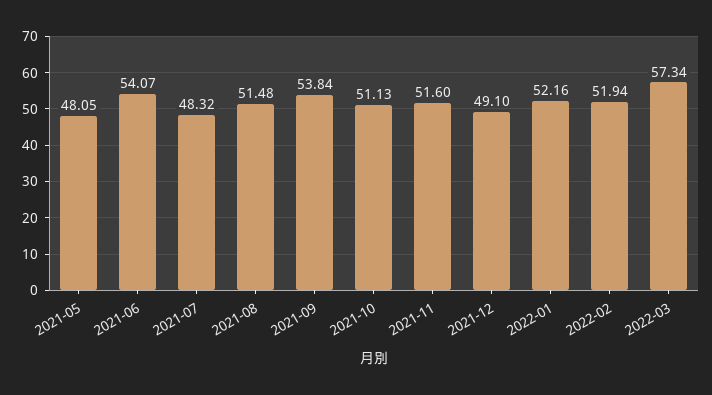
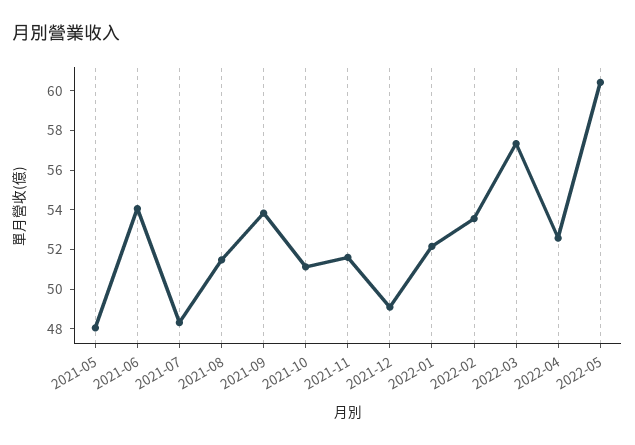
2022-02: 51.94 -> 53.5
2022-04: none -> 52.5
2022-05: none -> 60.5

